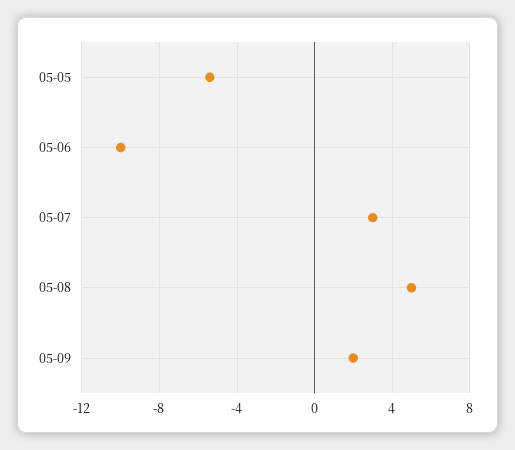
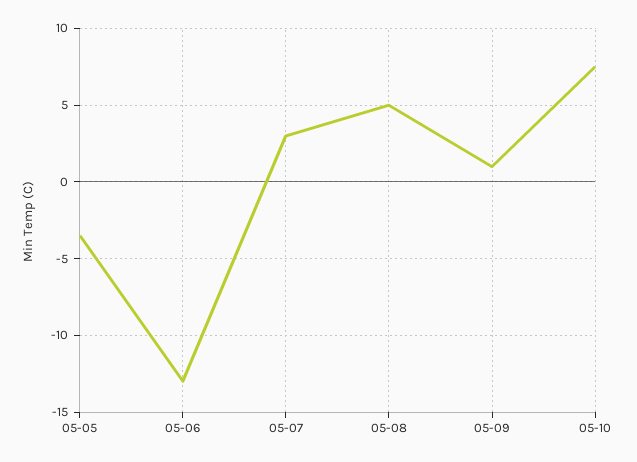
05-05: -5.5 -> -3.5
05-06: -10 -> -13
05-09: 2 -> 1
05-10: none -> 7.5

